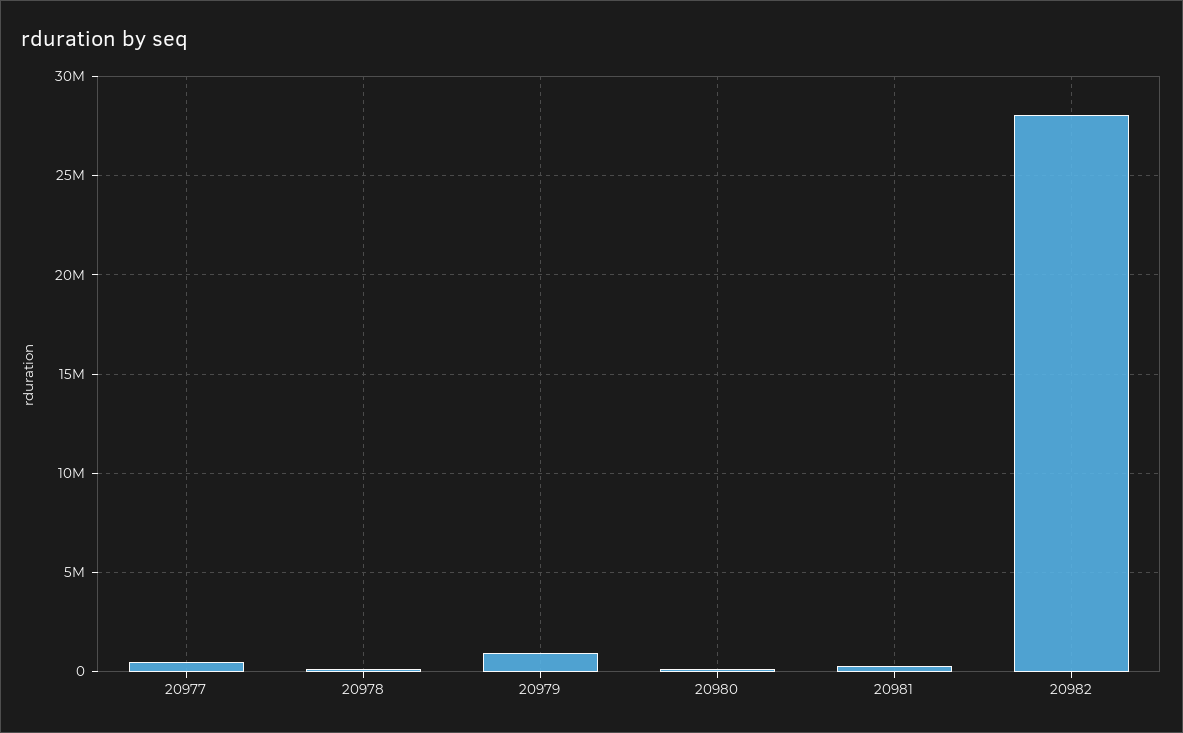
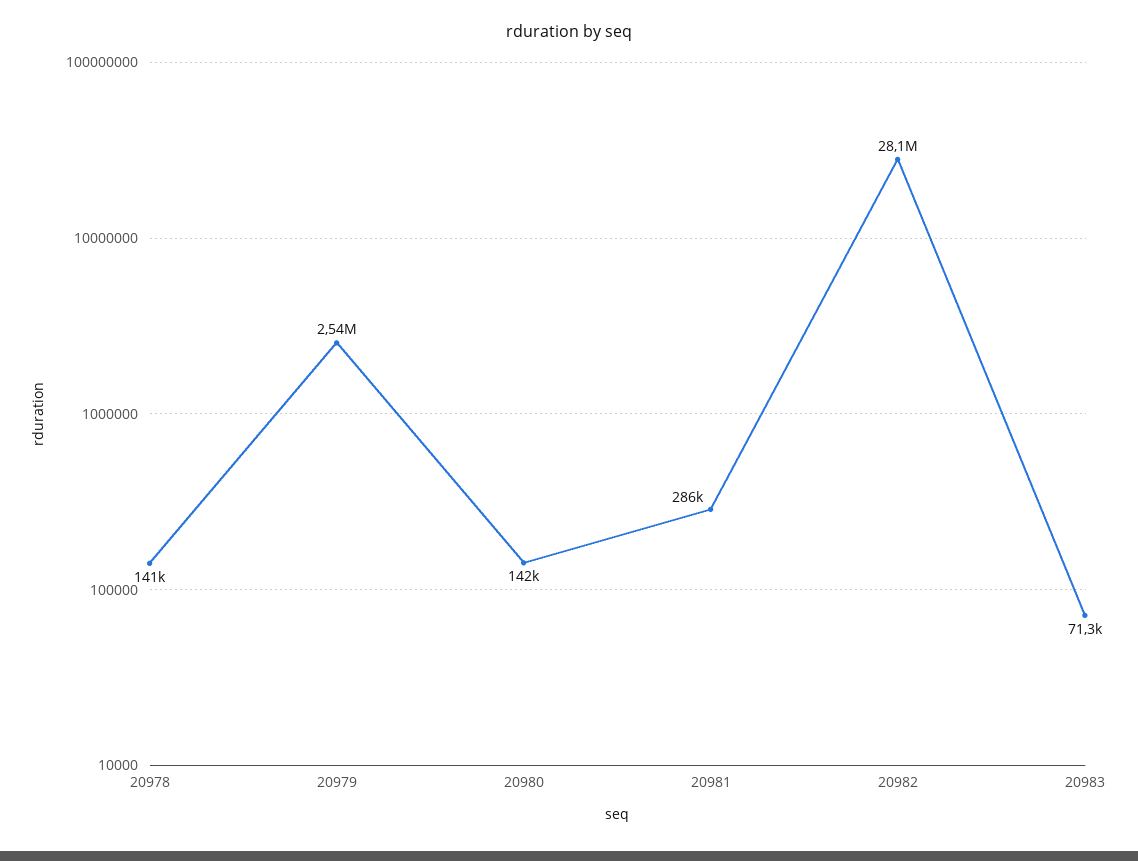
20977: 500000 -> none
20979: 1000000 -> 2540000
20983: none -> 71300

